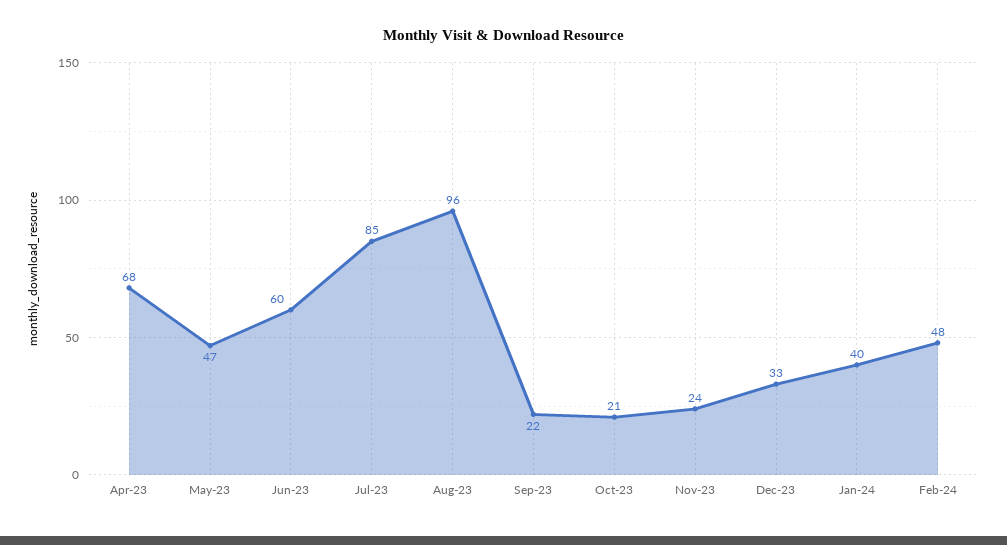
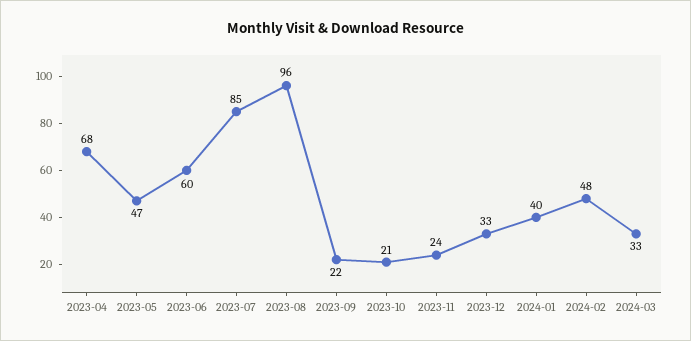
2024-03: none -> 33

